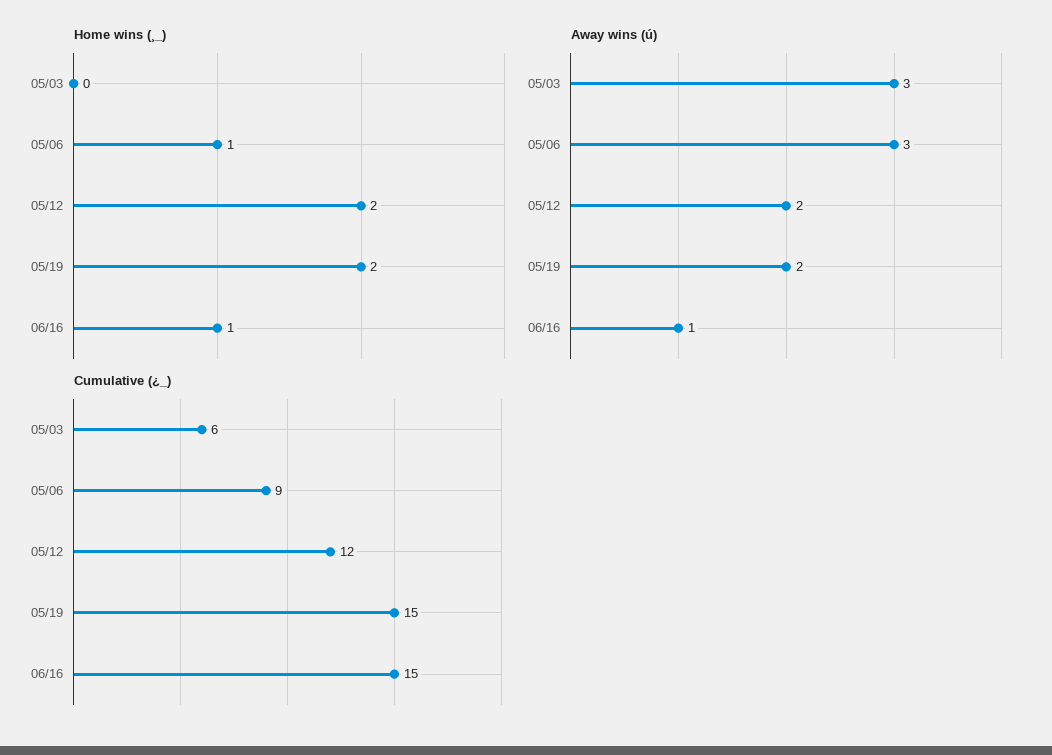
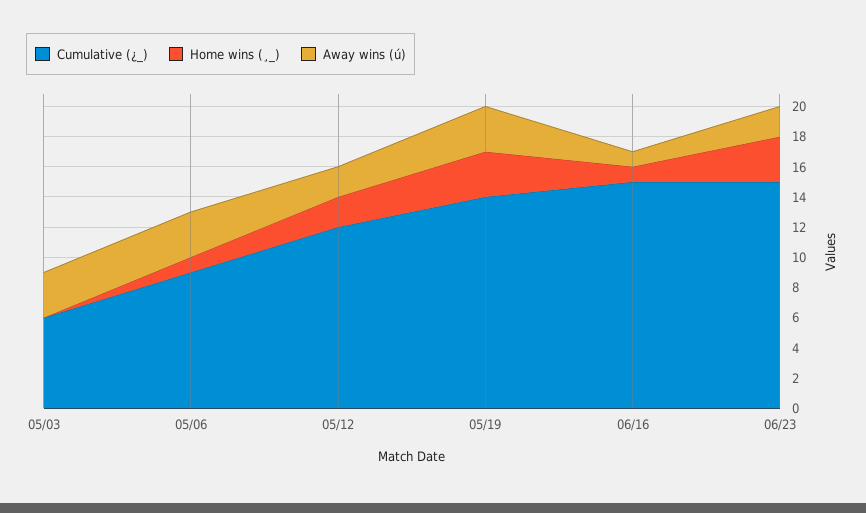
Home wins (¸_), 05/19: 2 -> 3
Away wins (ú), 05/19: 2 -> 3
Cumulative (¿_), 05/19: 15 -> 14
Cumulative (¿_), 06/23: none -> 15
Home wins (¸_), 06/23: none -> 3
Away wins (ú), 06/23: none -> 2

